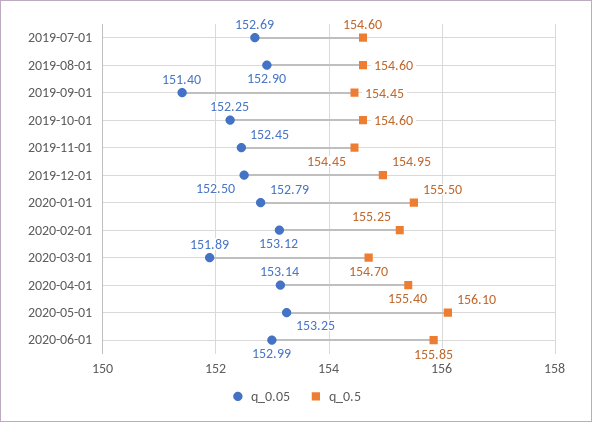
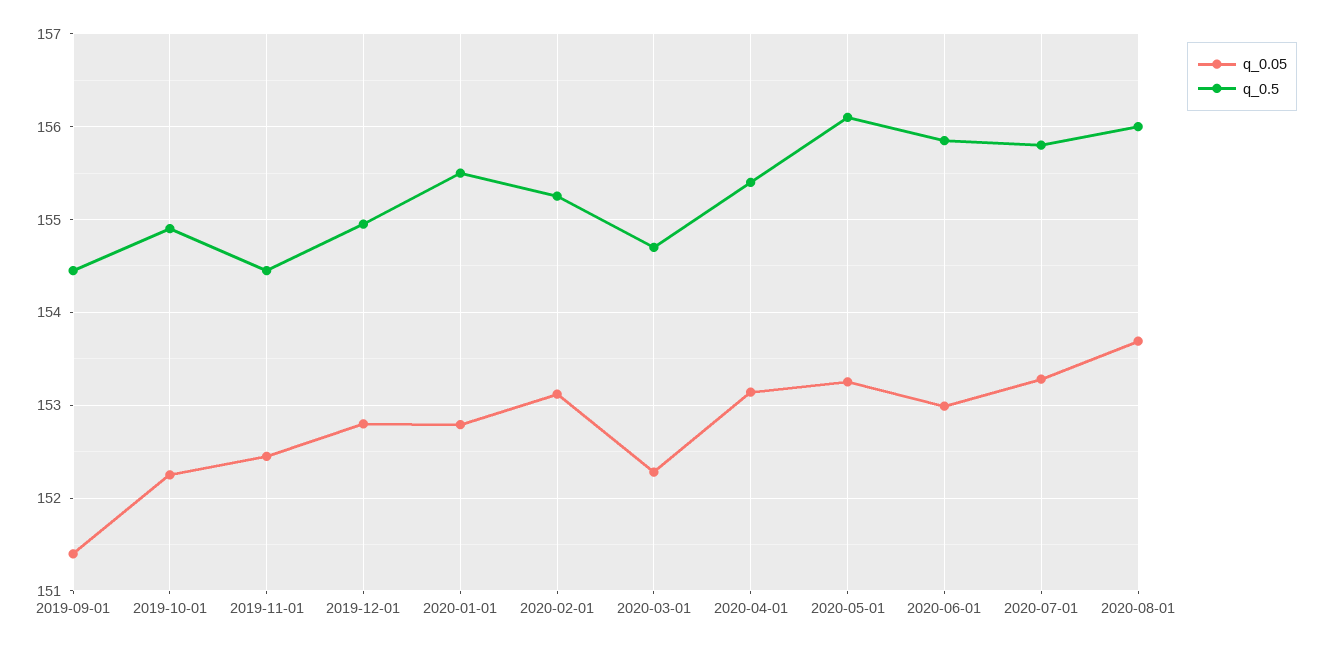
q_0.05, 2019-07-01: 152.69 -> none
q_0.5, 2019-07-01: 154.6 -> none
q_0.05, 2019-08-01: 152.9 -> none
q_0.5, 2019-08-01: 154.6 -> none
q_0.5, 2019-10-01: 154.6 -> 154.9
q_0.05, 2019-12-01: 152.5 -> 152.8
q_0.05, 2020-03-01: 151.89 -> 152.3
q_0.05, 2020-07-01: none -> 153.3
q_0.5, 2020-07-01: none -> 155.8
q_0.05, 2020-08-01: none -> 153.7
q_0.5, 2020-08-01: none -> 156

